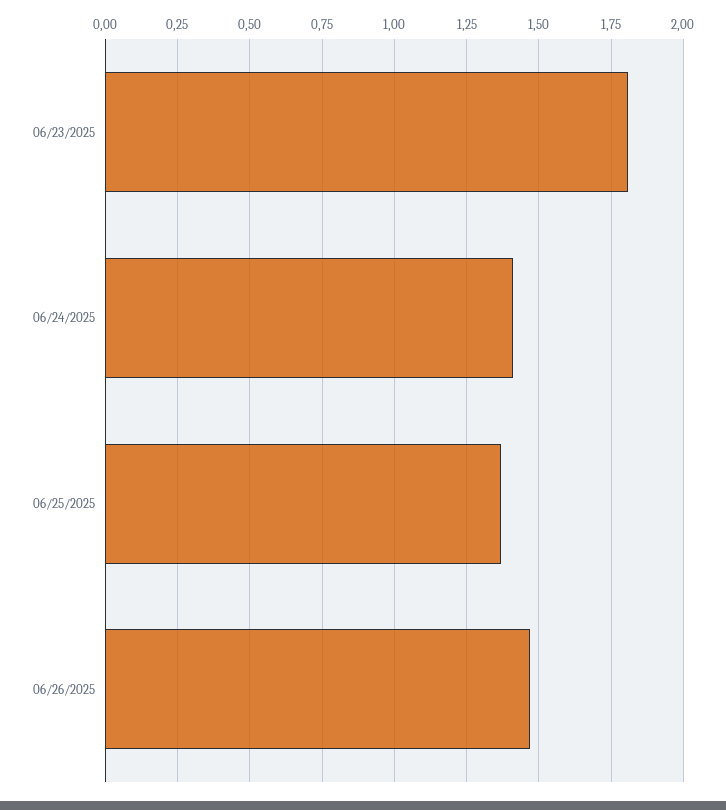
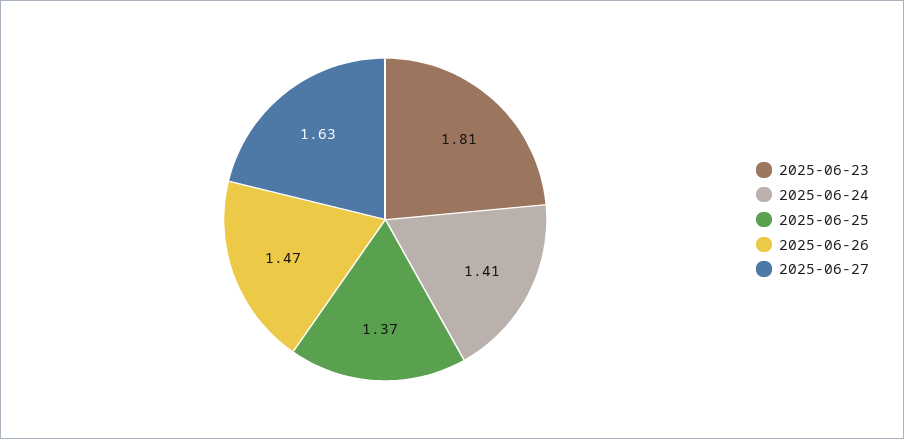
2025-06-27: none -> 1.63

